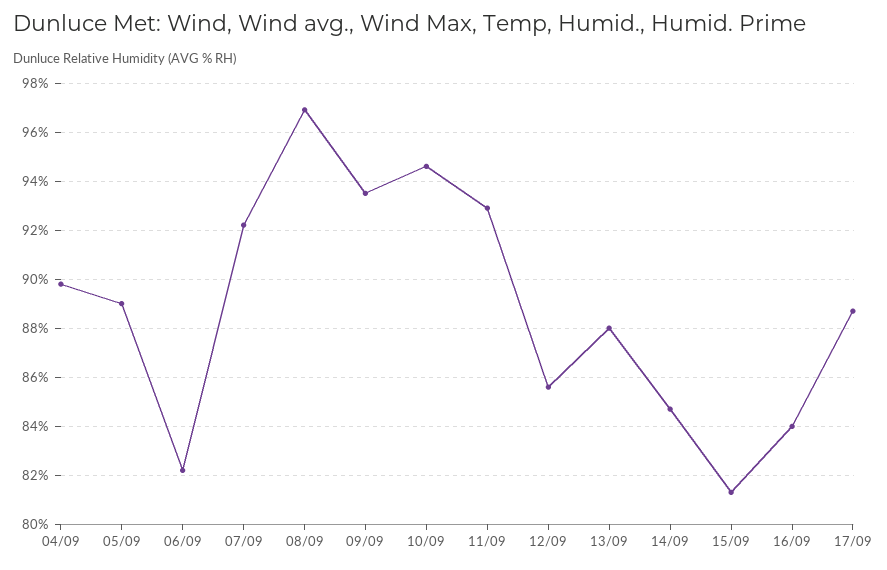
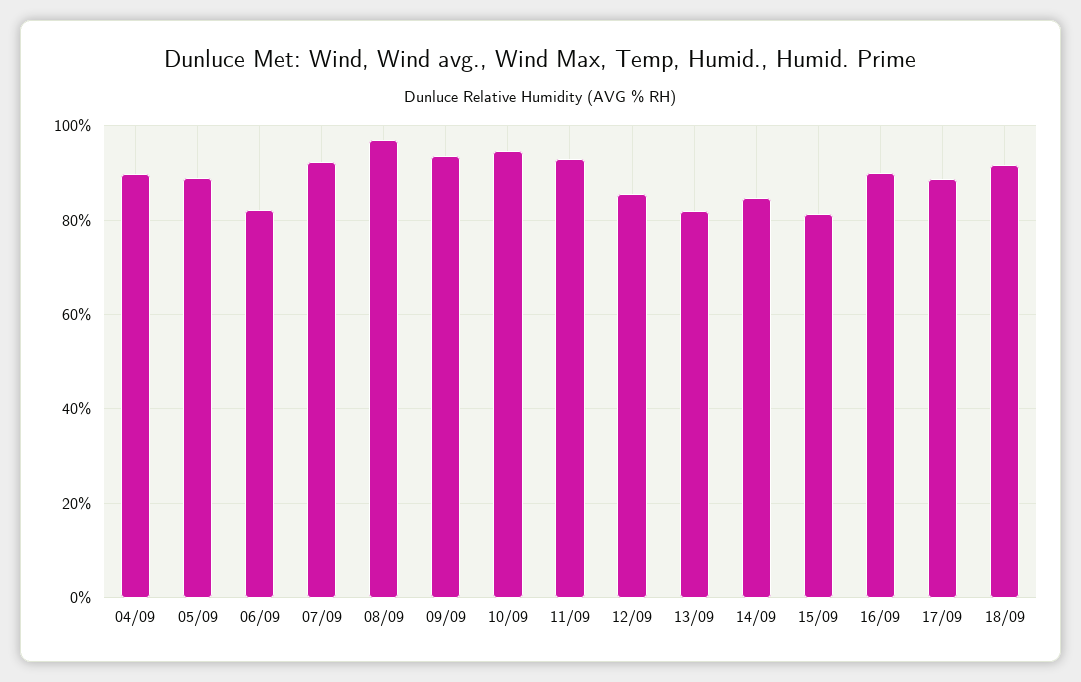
13/09: 88 -> 82
16/09: 84 -> 90
18/09: none -> 92

